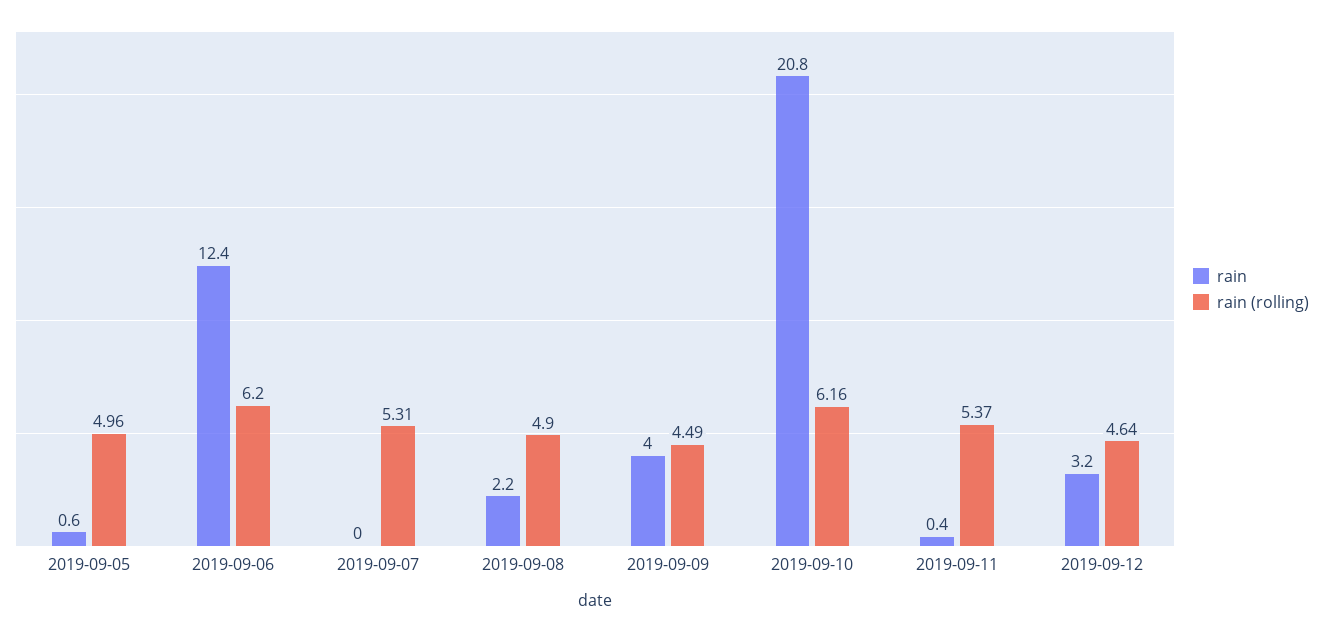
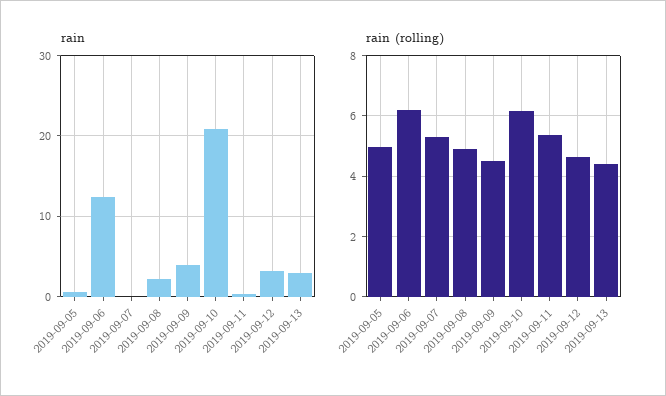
rain, 2019-09-13: none -> 3
rain (rolling), 2019-09-13: none -> 4.4

